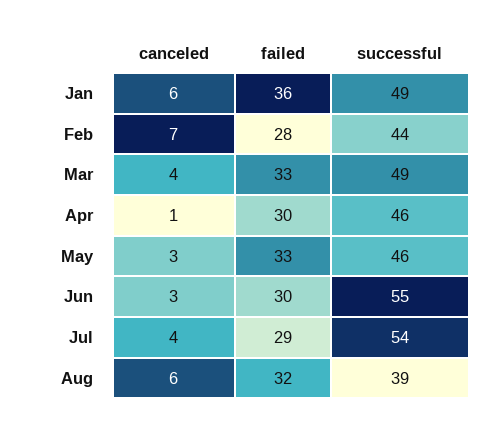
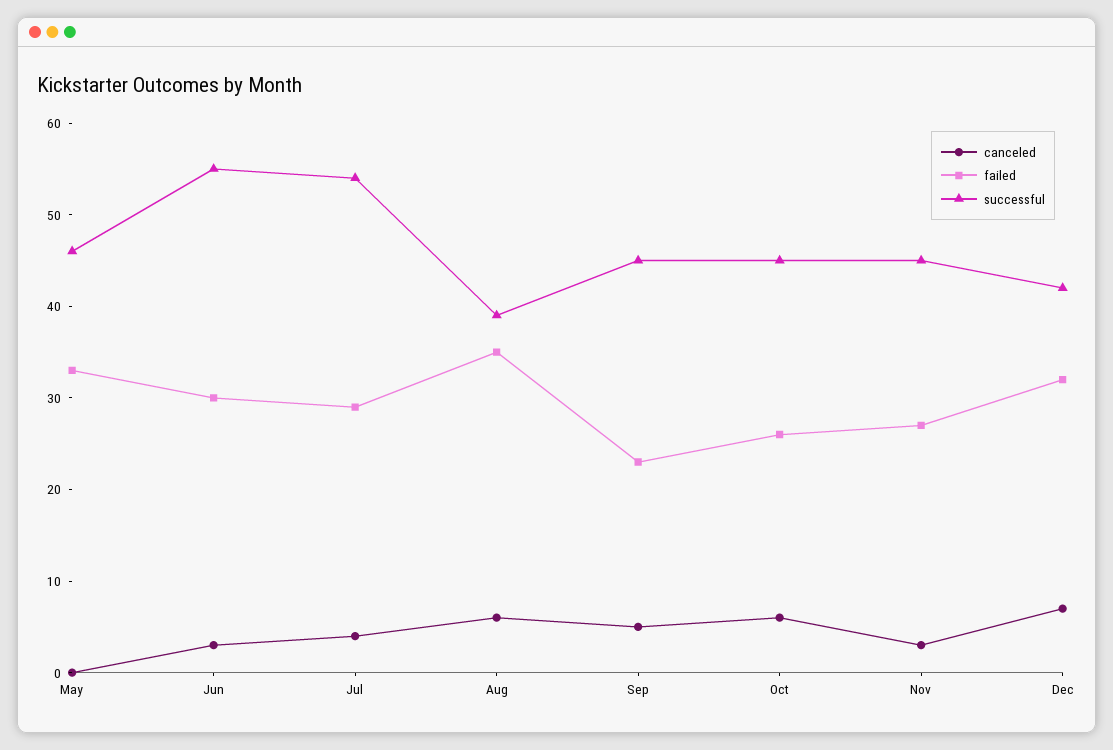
canceled, Jan: 6 -> none
failed, Jan: 36 -> none
successful, Jan: 49 -> none
canceled, Feb: 7 -> none
failed, Feb: 28 -> none
successful, Feb: 44 -> none
canceled, Mar: 4 -> none
failed, Mar: 33 -> none
successful, Mar: 49 -> none
canceled, Apr: 1 -> none
failed, Apr: 30 -> none
successful, Apr: 46 -> none
canceled, May: 3 -> 0
failed, Aug: 32 -> 35
canceled, Sep: none -> 5
failed, Sep: none -> 23
successful, Sep: none -> 45
canceled, Oct: none -> 6
failed, Oct: none -> 26
successful, Oct: none -> 45
canceled, Nov: none -> 3
failed, Nov: none -> 27
successful, Nov: none -> 45
canceled, Dec: none -> 7
failed, Dec: none -> 32
successful, Dec: none -> 42

